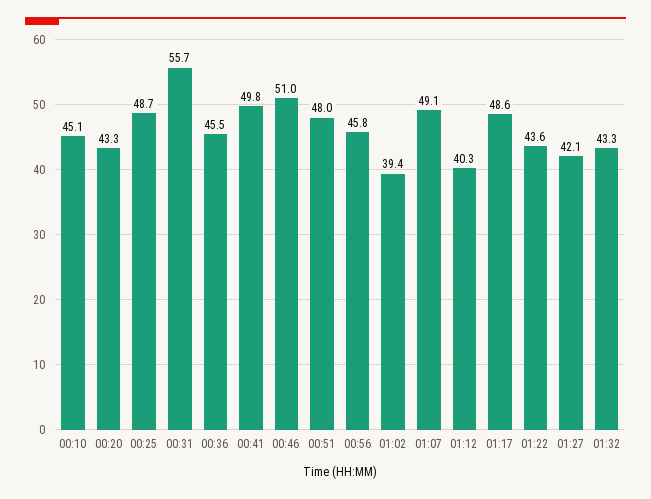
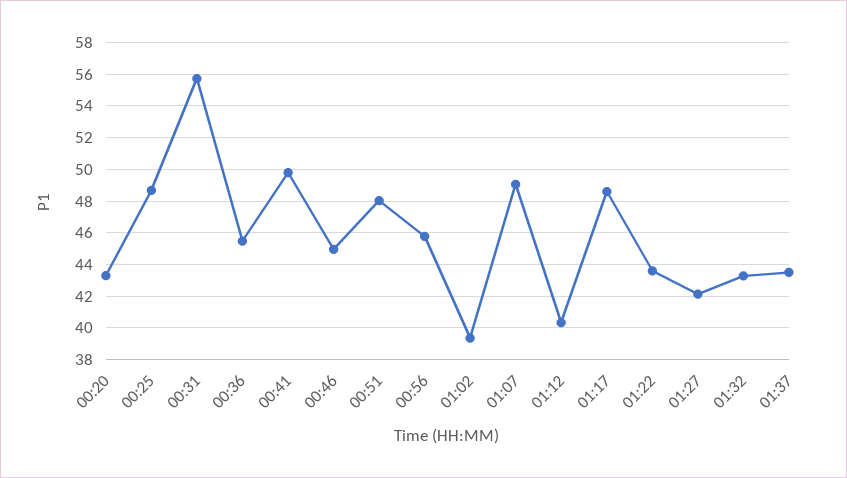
00:10: 45.1 -> none
00:46: 51 -> 45
01:37: none -> 43.5

